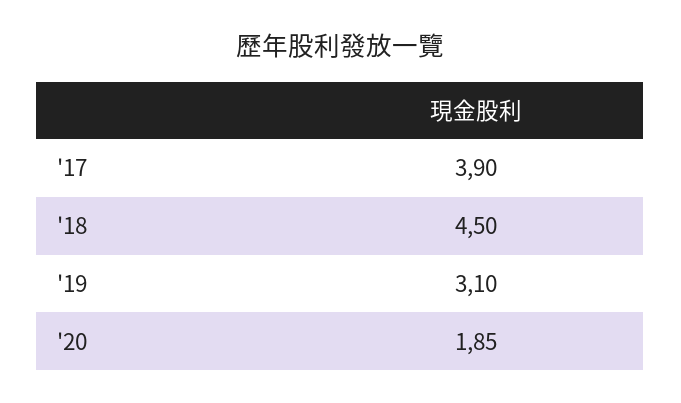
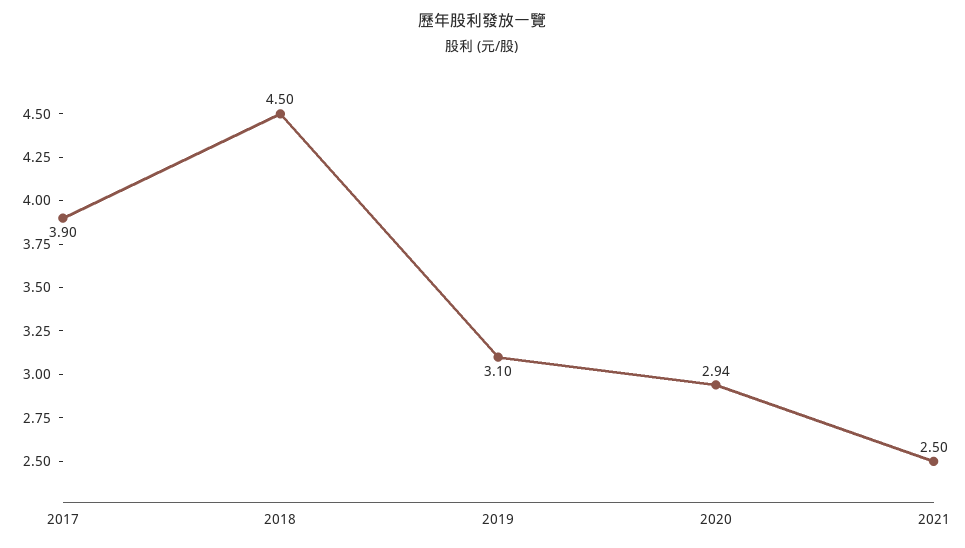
'20: 1.85 -> 2.94
2021: none -> 2.5

